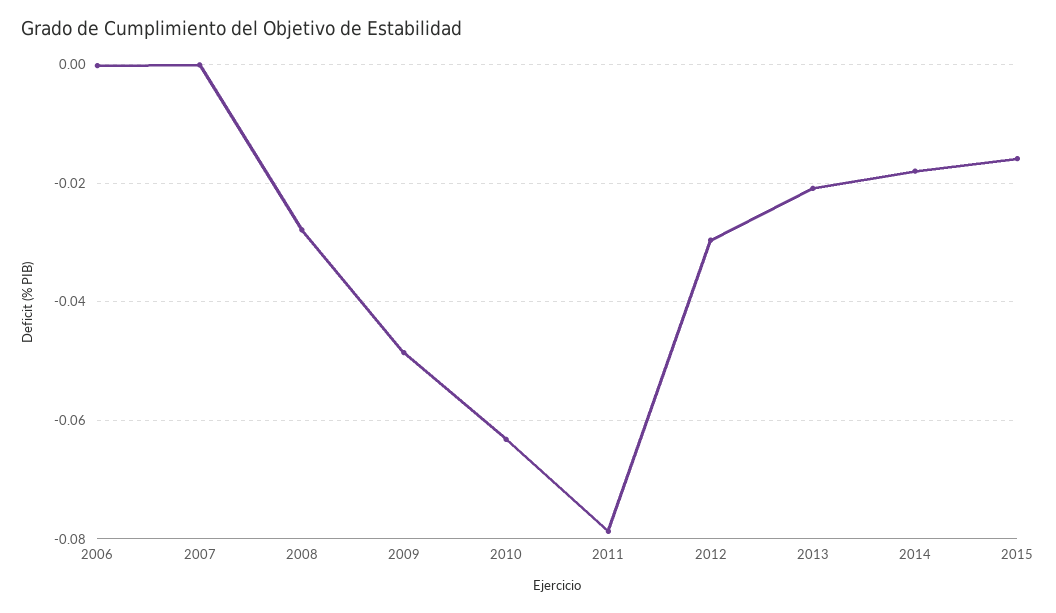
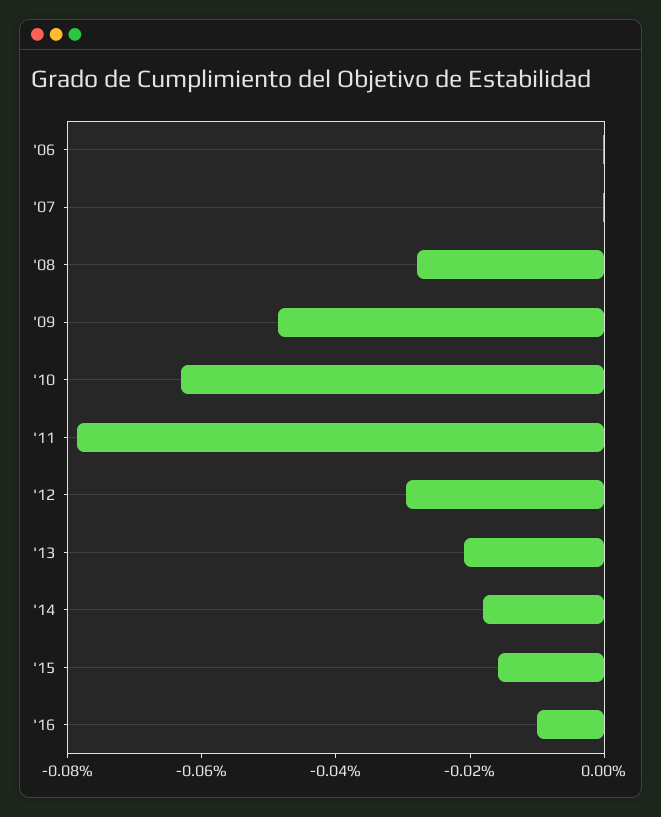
'16: none -> -0.01

